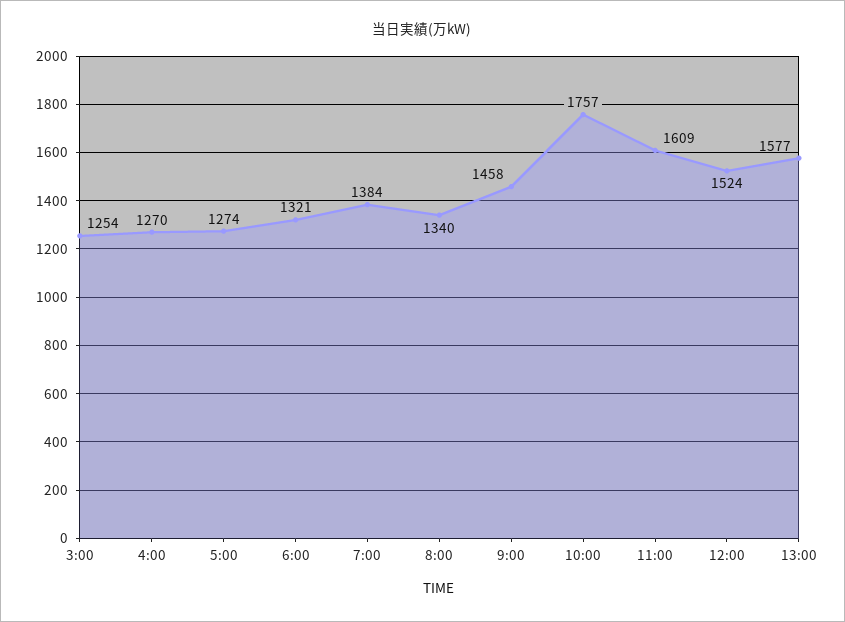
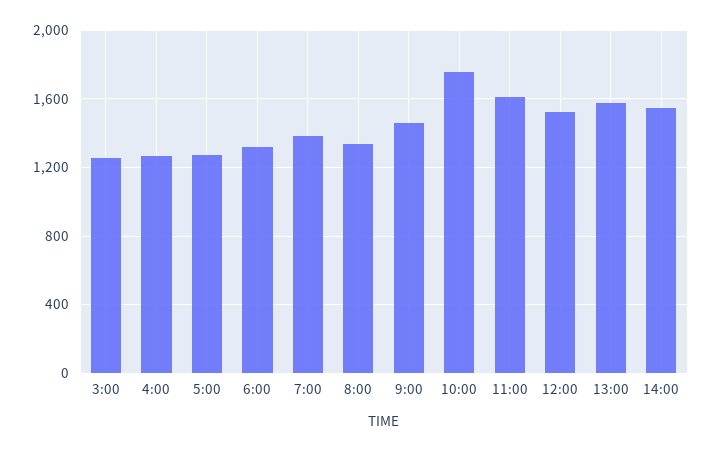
14:00: none -> 1550

